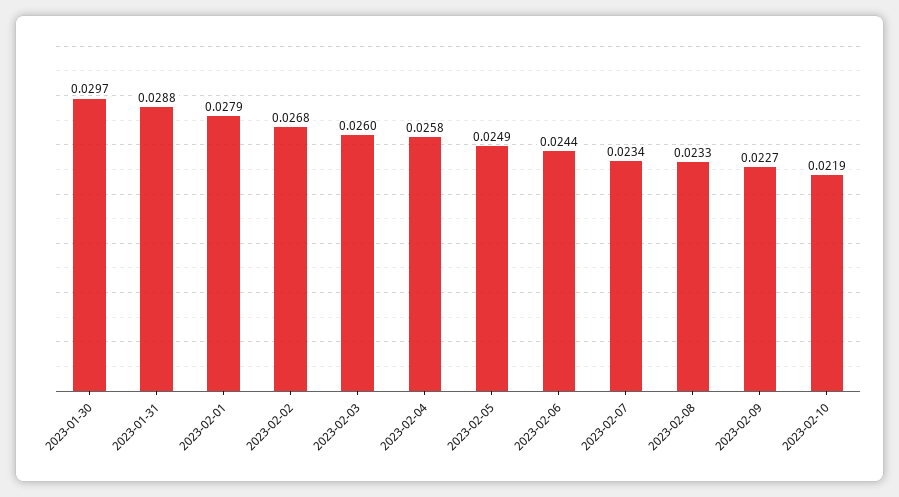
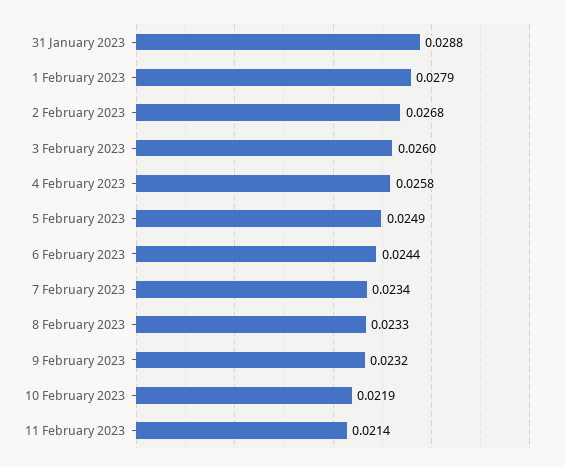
2023-01-30: 0.0297 -> none
2023-02-09: 0.0227 -> 0.0232
11 February 2023: none -> 0.0214

